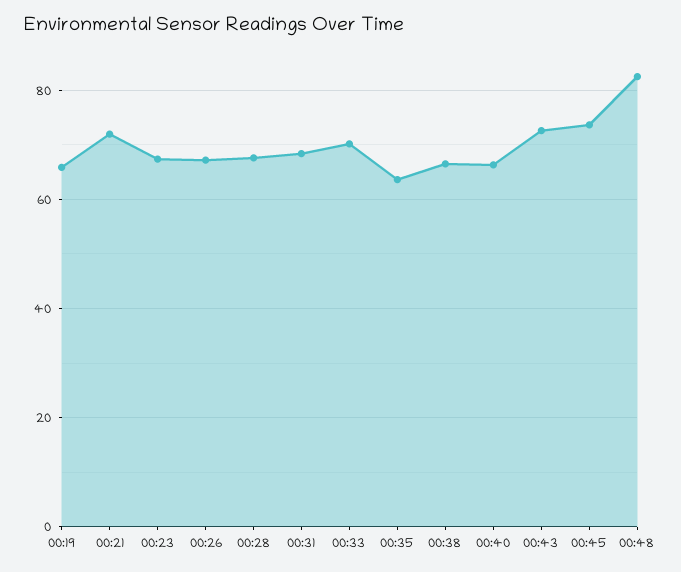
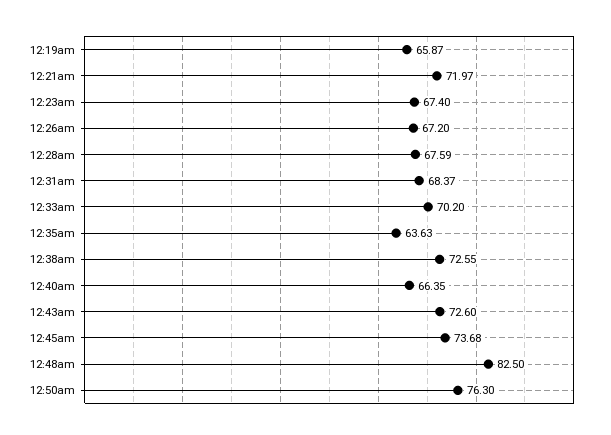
00:38: 66 -> 72.55
12:50am: none -> 76.3

